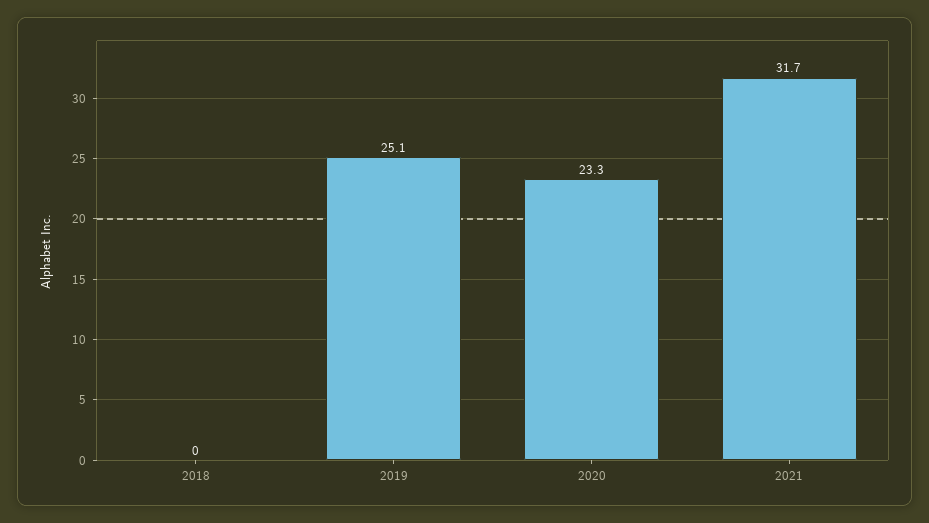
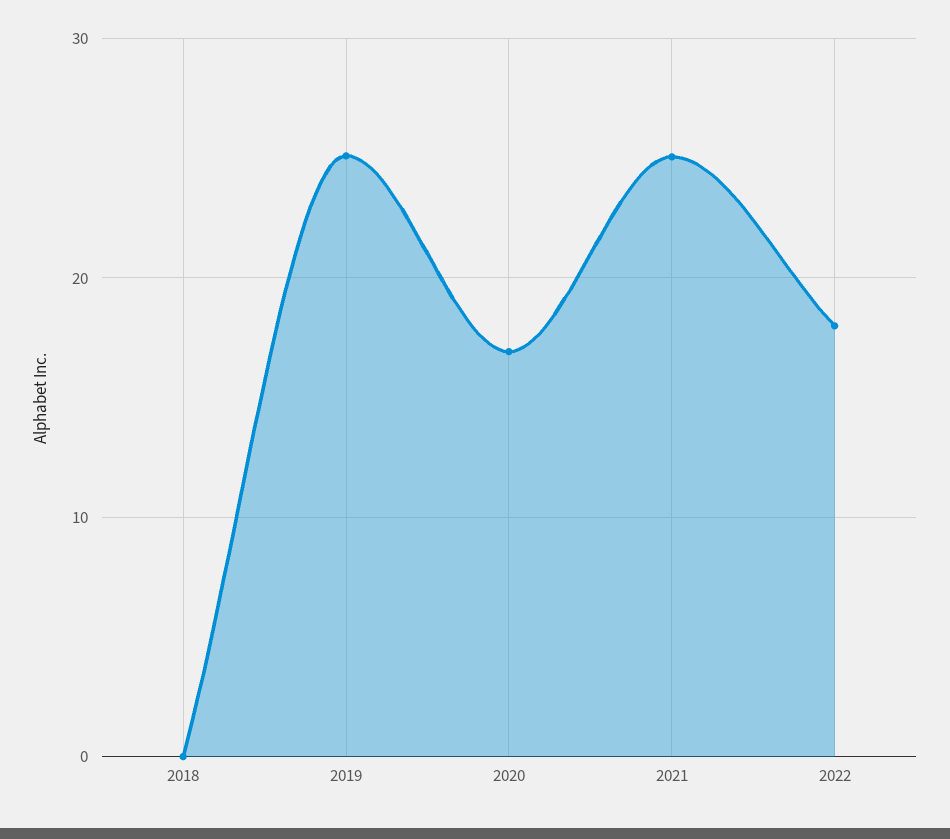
2020: 23.3 -> 17
2021: 31.7 -> 25
2022: none -> 18

